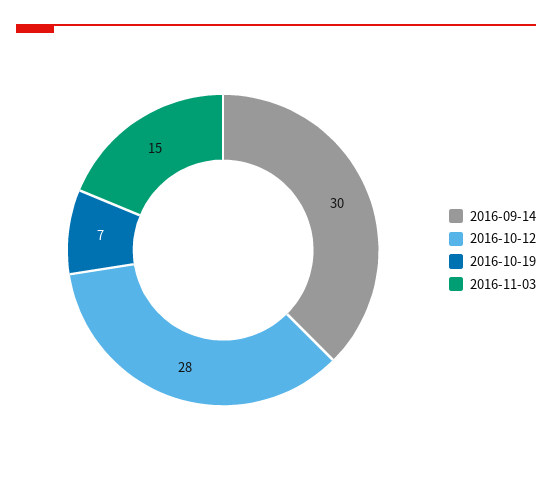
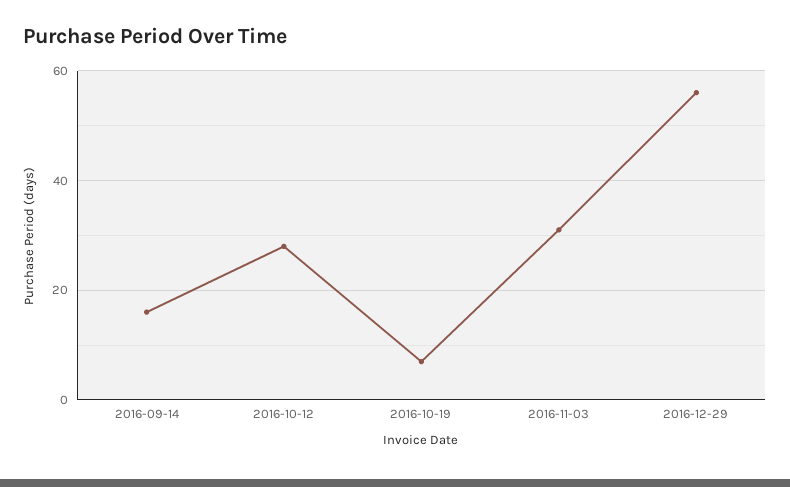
2016-09-14: 30 -> 15
2016-11-03: 15 -> 30
2016-12-29: none -> 55

